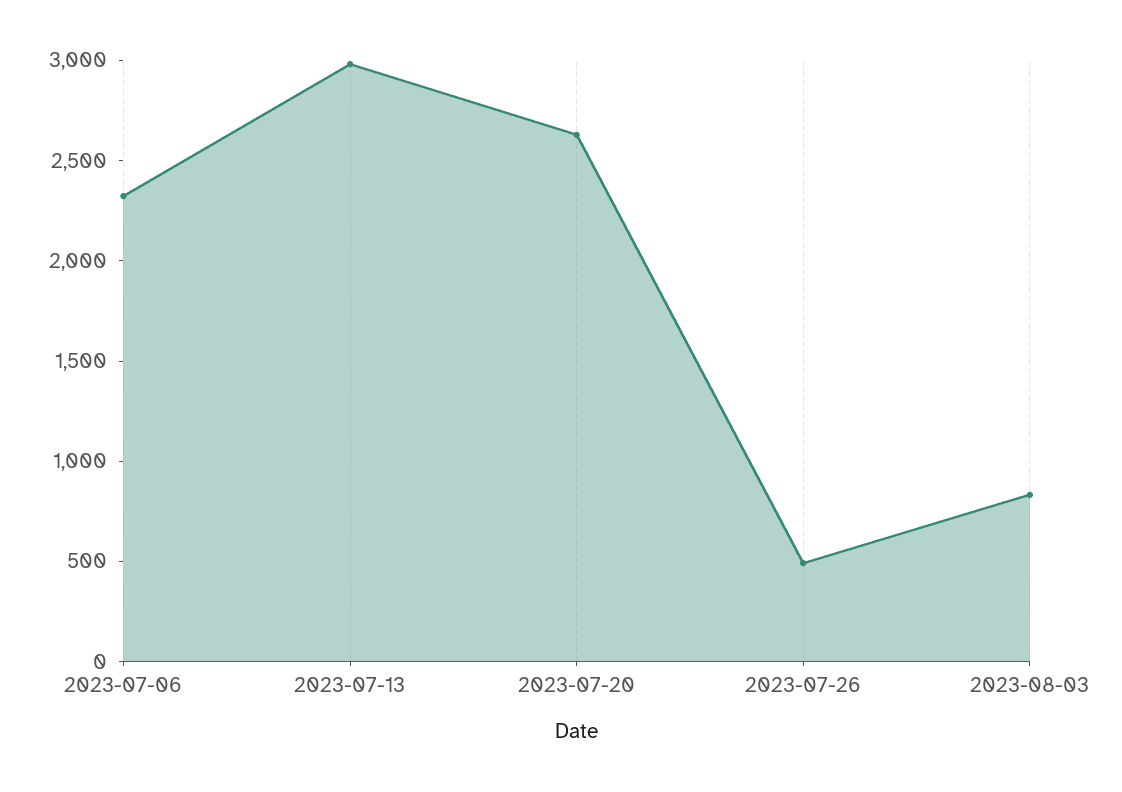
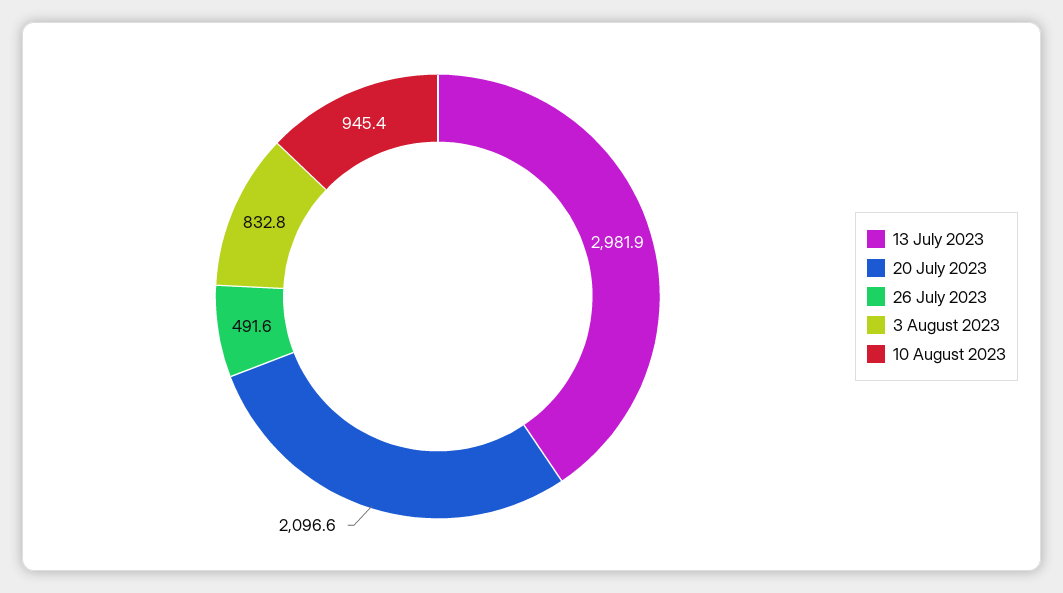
2023-07-06: 2300 -> none
2023-07-20: 2600 -> 2096.6
10 August 2023: none -> 945.4

